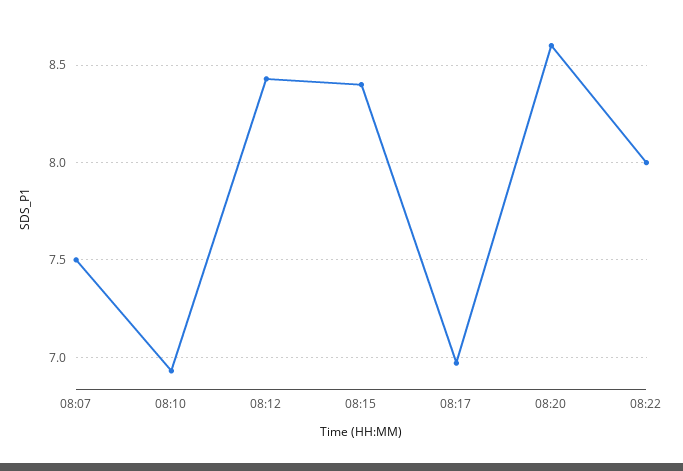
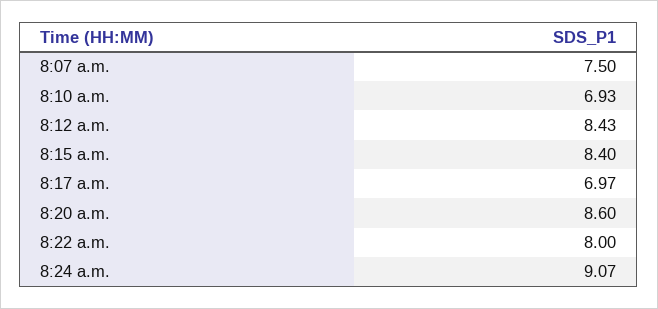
8:24 a.m.: none -> 9.07

